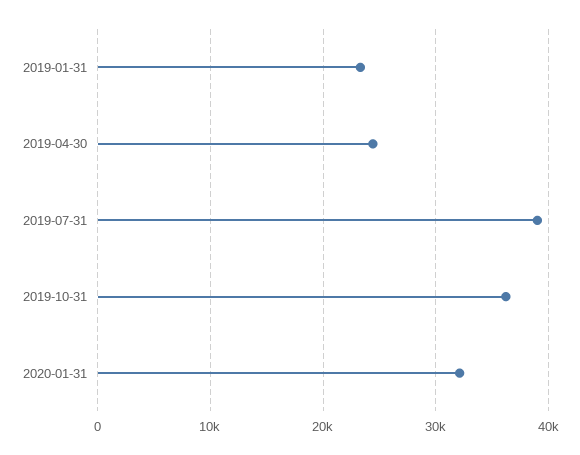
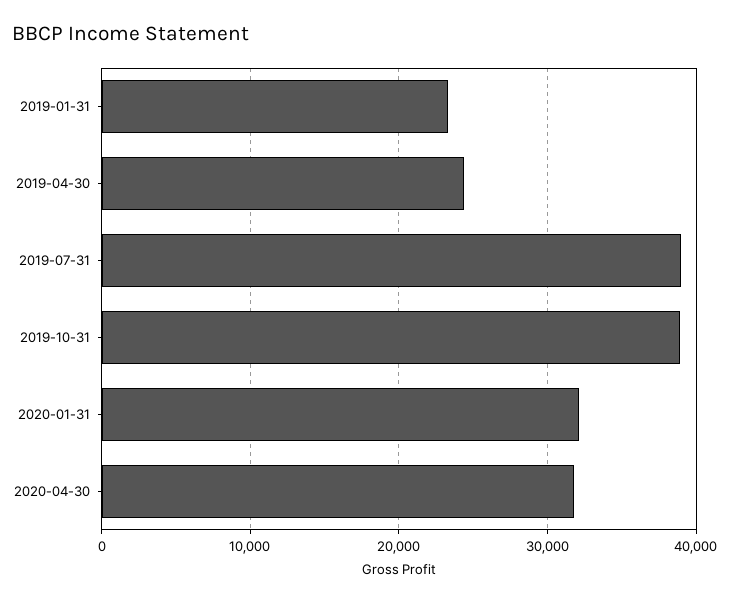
2019-10-31: 36000 -> 39000
2020-04-30: none -> 32000

